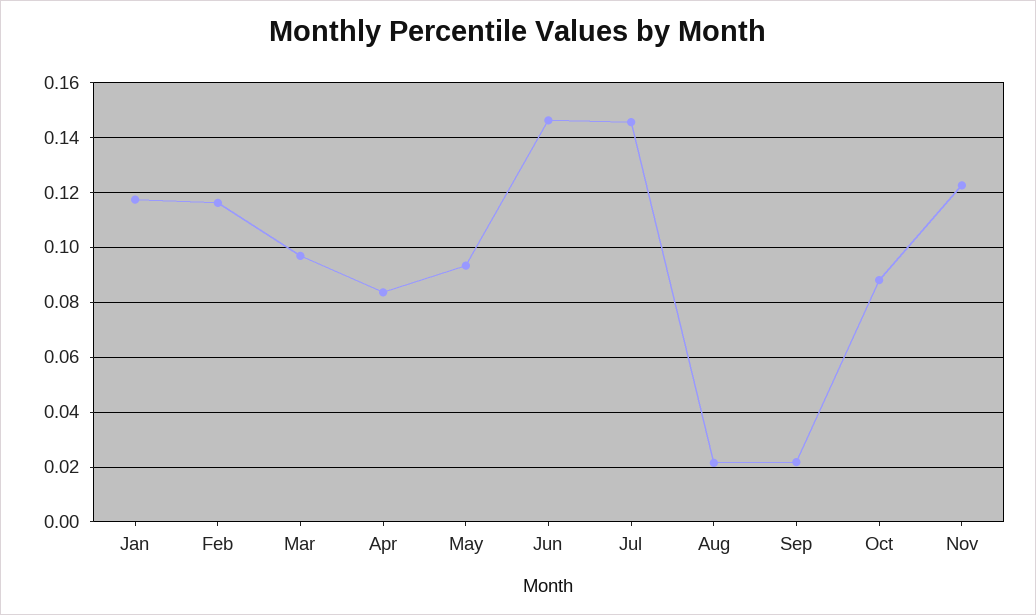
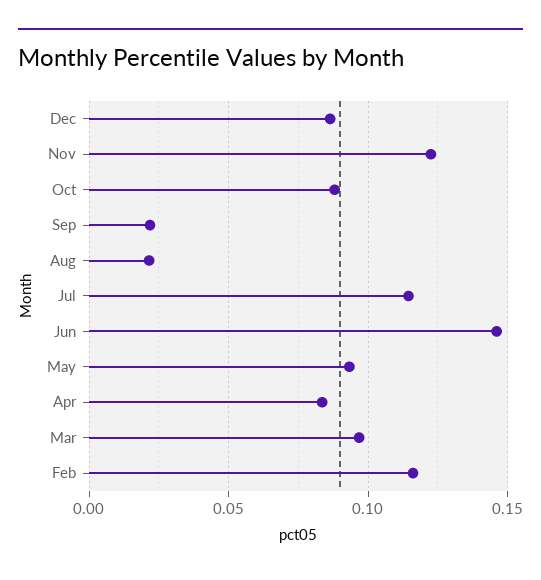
Jan: 0.1175 -> none
Jul: 0.145 -> 0.115
Dec: none -> 0.085

